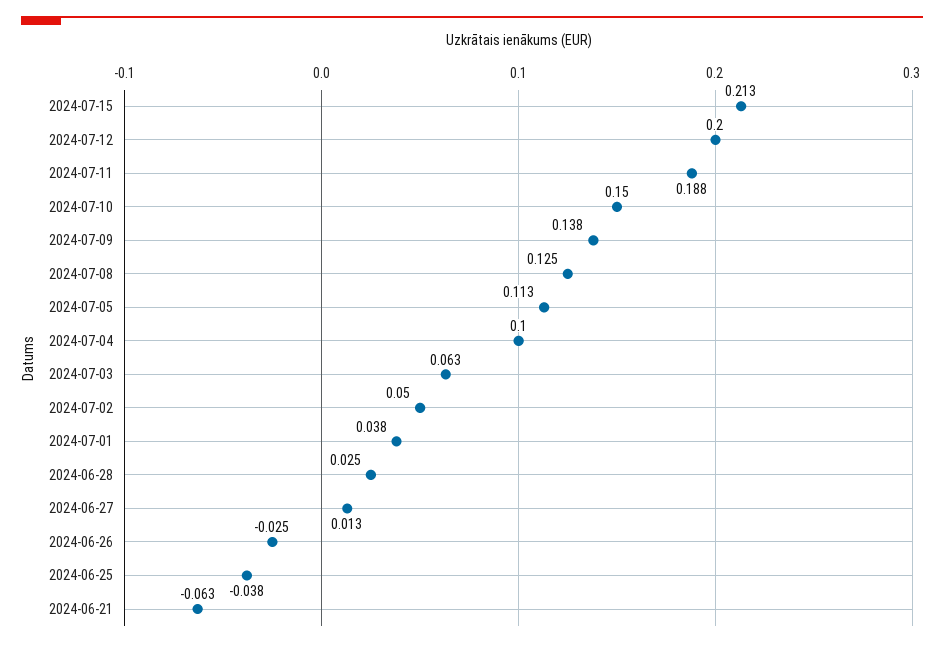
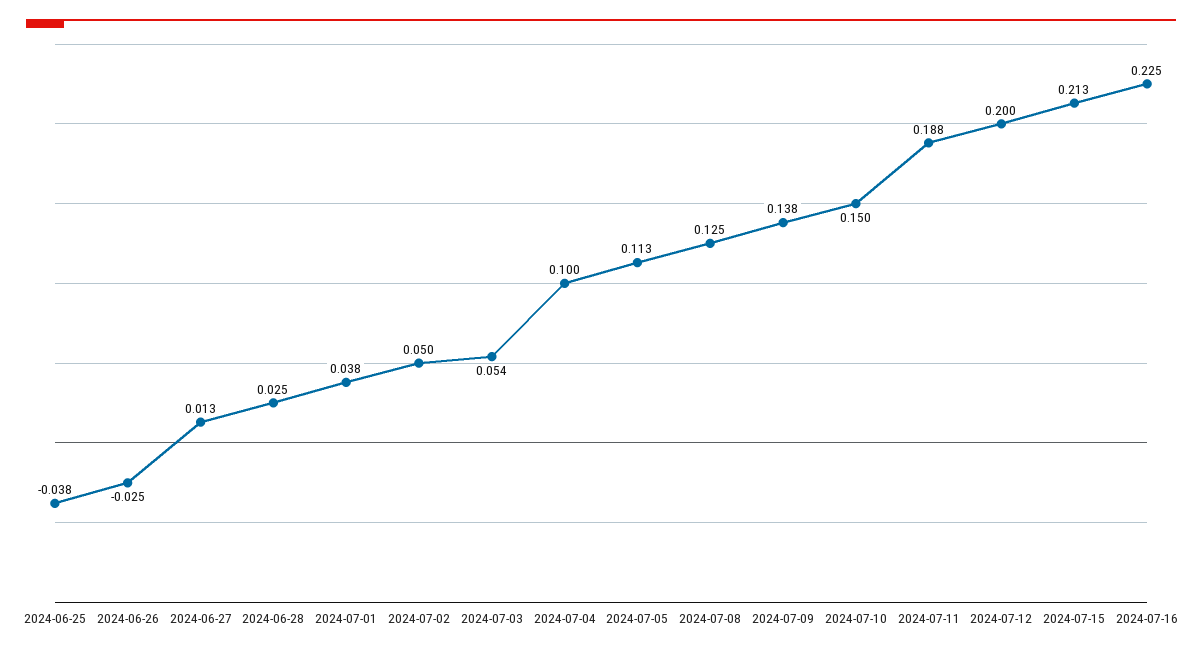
2024-07-03: 0.063 -> 0.054
2024-06-21: -0.063 -> none
2024-07-16: none -> 0.225

